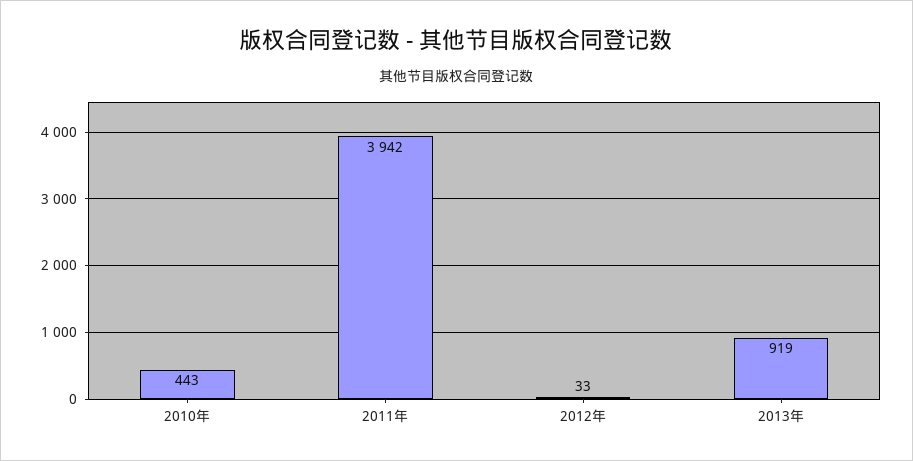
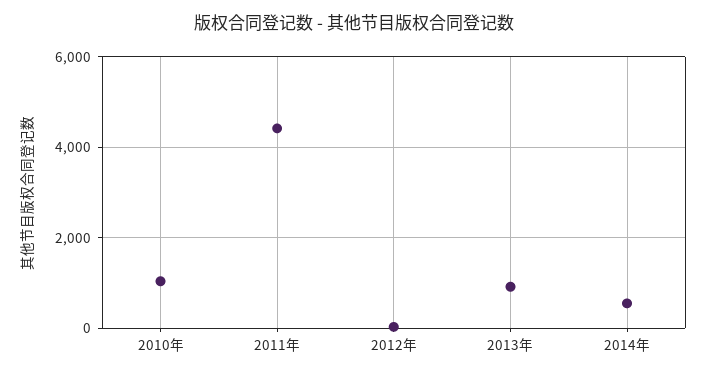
2010年: 443 -> 1000
2011年: 3942 -> 4400
2014年: none -> 600

